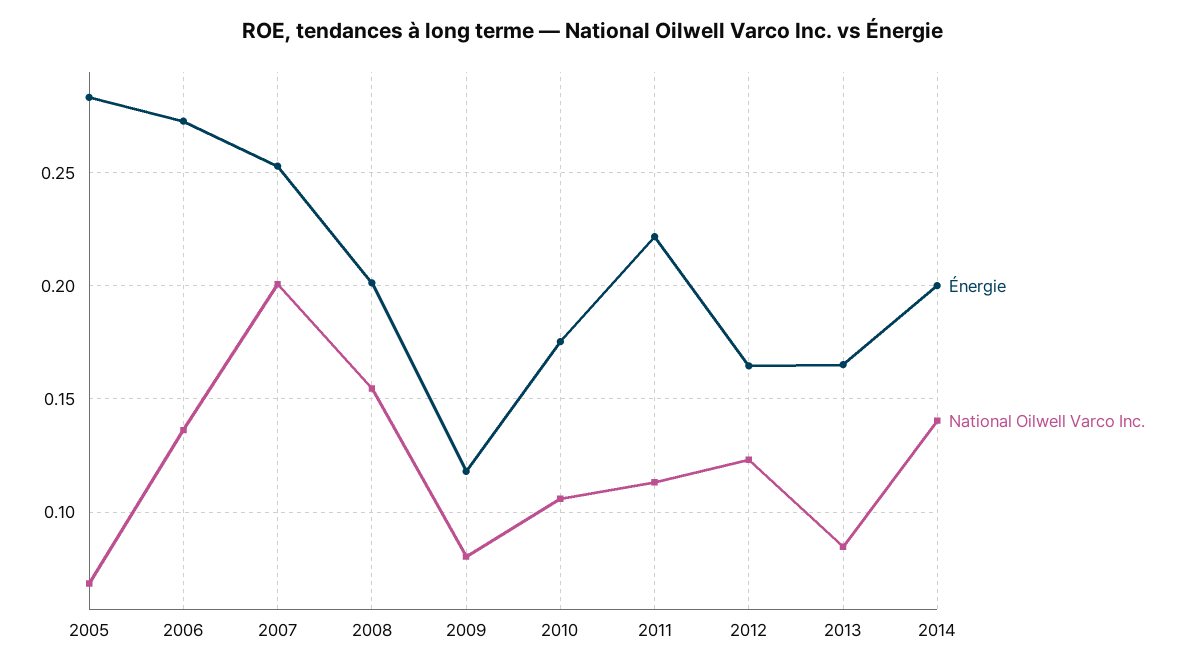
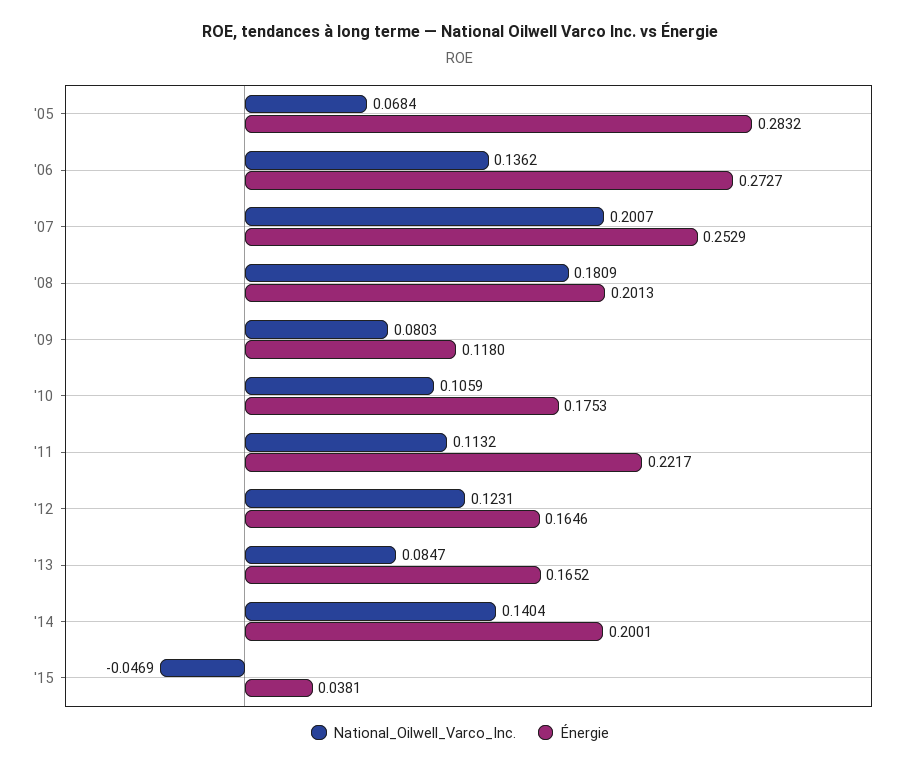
National Oilwell Varco Inc., 2008: 0.155 -> 0.1809
National Oilwell Varco Inc., '15: none -> -0.0469
Énergie, '15: none -> 0.0381

